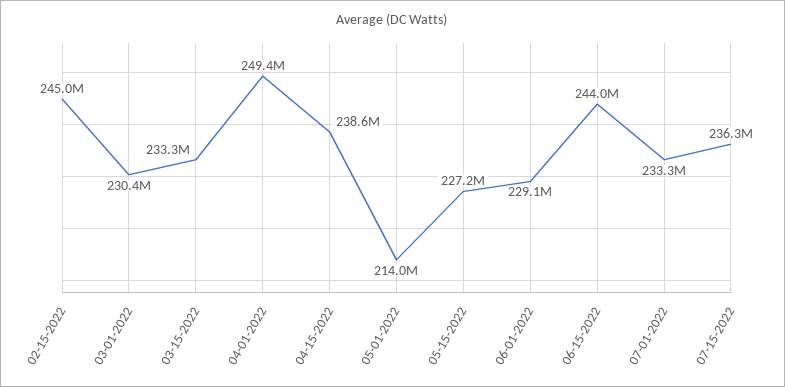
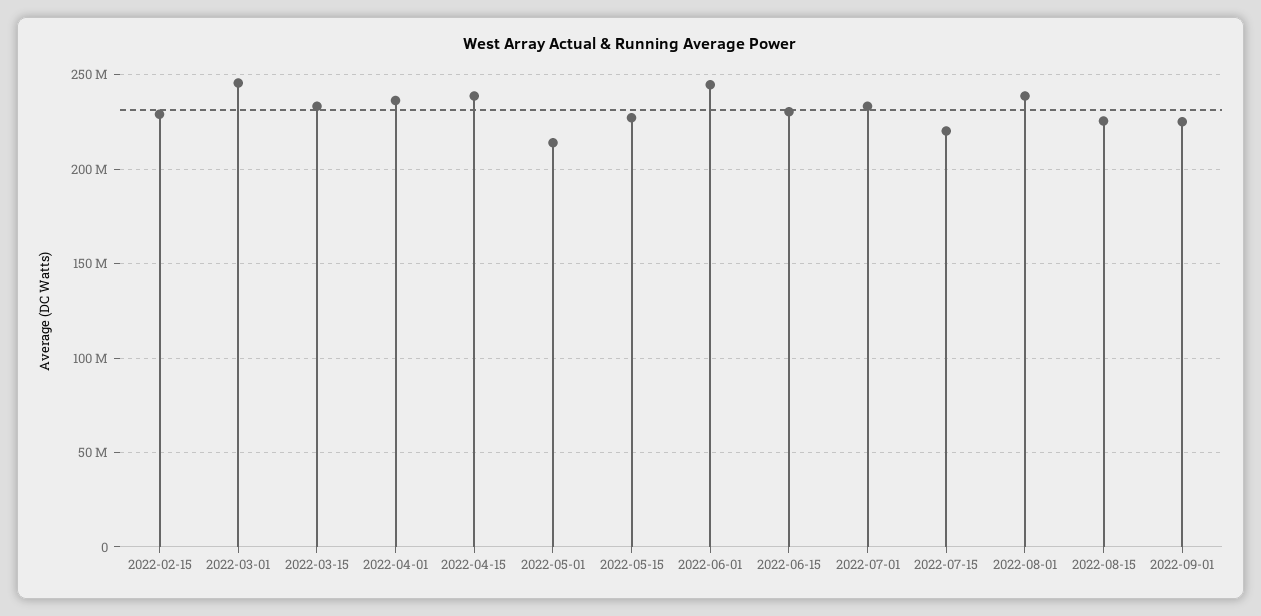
02-15-2022: 245000000 -> 230000000
03-01-2022: 230400000 -> 245000000
04-01-2022: 249400000 -> 235000000
06-01-2022: 229100000 -> 245000000
06-15-2022: 244000000 -> 230000000
07-15-2022: 236300000 -> 220000000
2022-08-01: none -> 240000000
2022-08-15: none -> 225000000
2022-09-01: none -> 225000000

